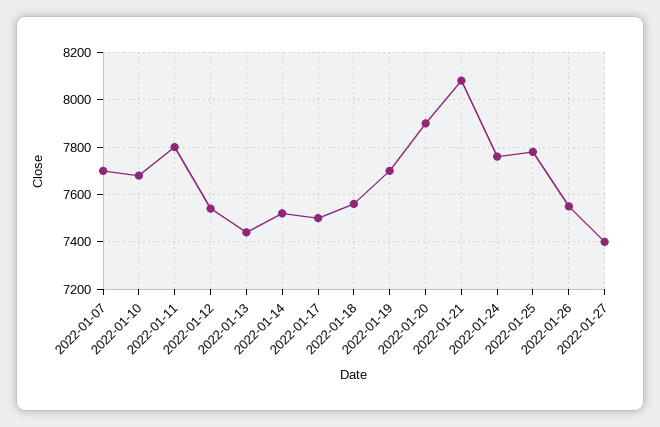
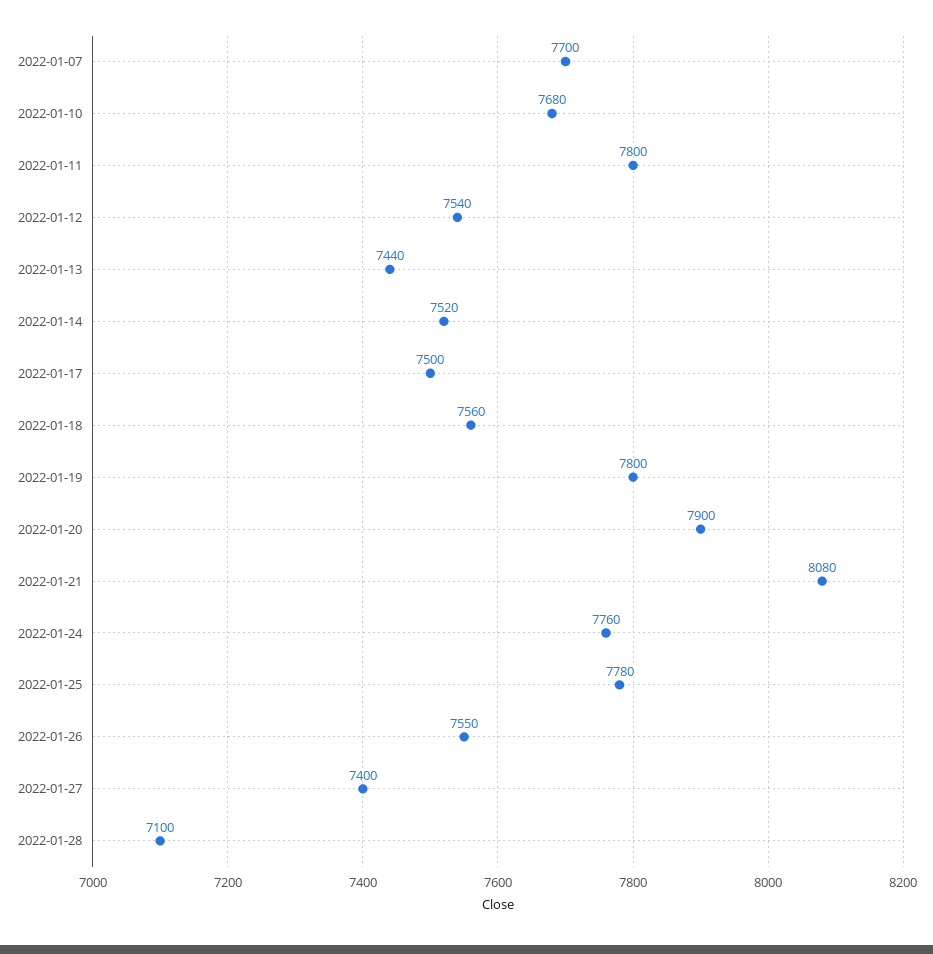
2022-01-19: 7700 -> 7800
2022-01-28: none -> 7100

